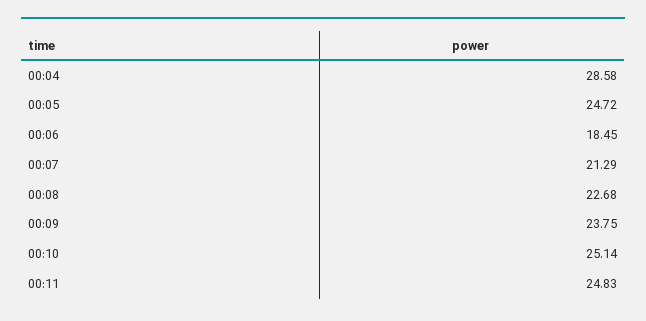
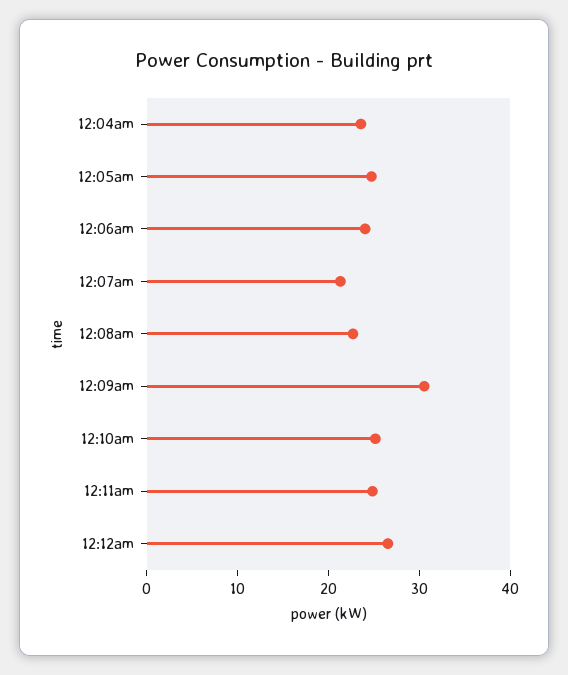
00:04: 28.58 -> 24
00:06: 18.45 -> 24
00:09: 23.75 -> 30
12:12am: none -> 26

